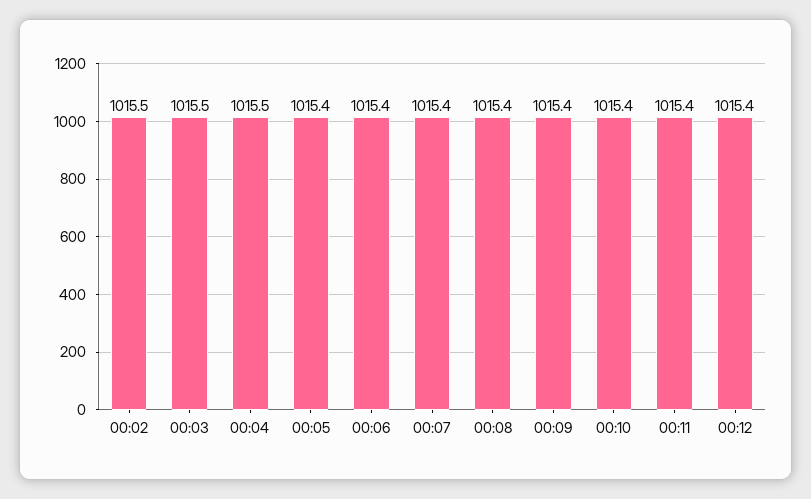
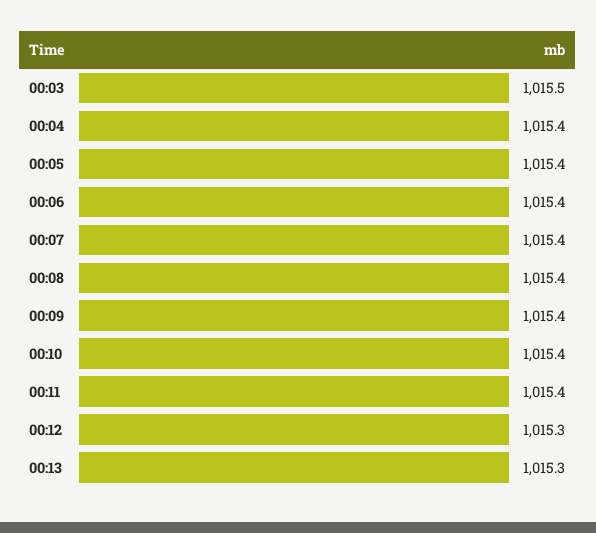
00:02: 1015.5 -> none
00:04: 1015.5 -> 1015.4
00:12: 1015.4 -> 1015.3
00:13: none -> 1015.3

